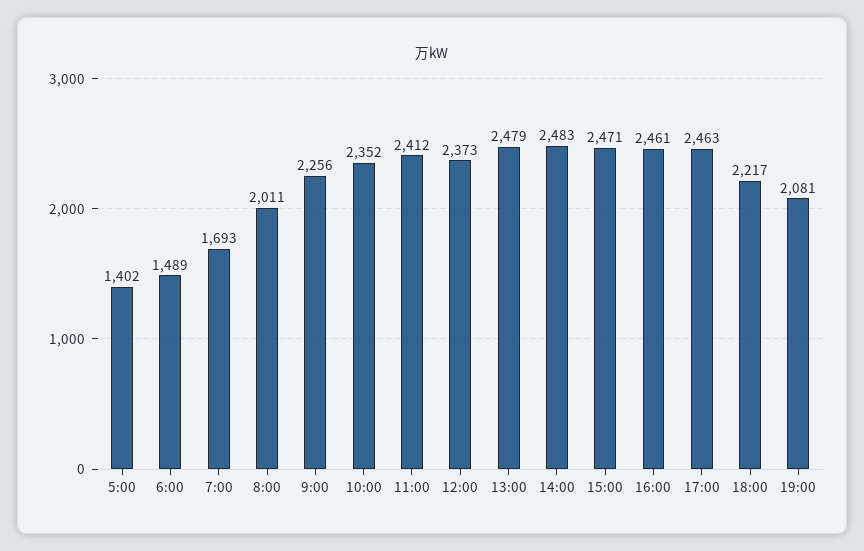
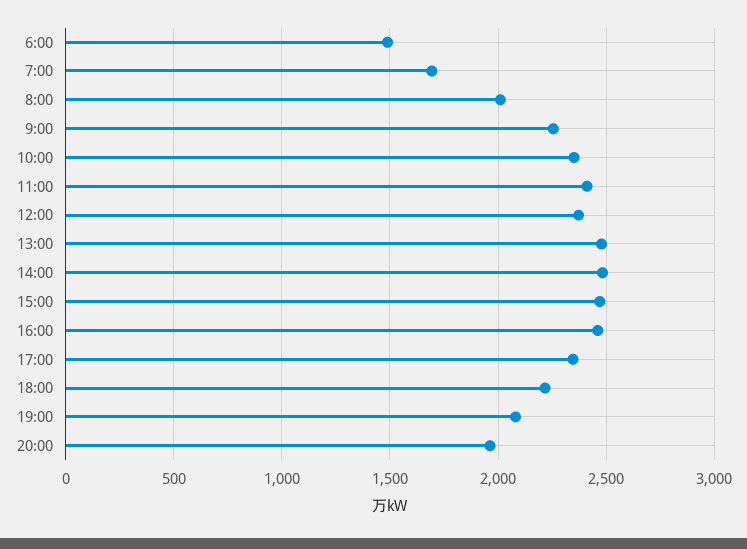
5:00: 1402 -> none
17:00: 2463 -> 2350
20:00: none -> 1950

